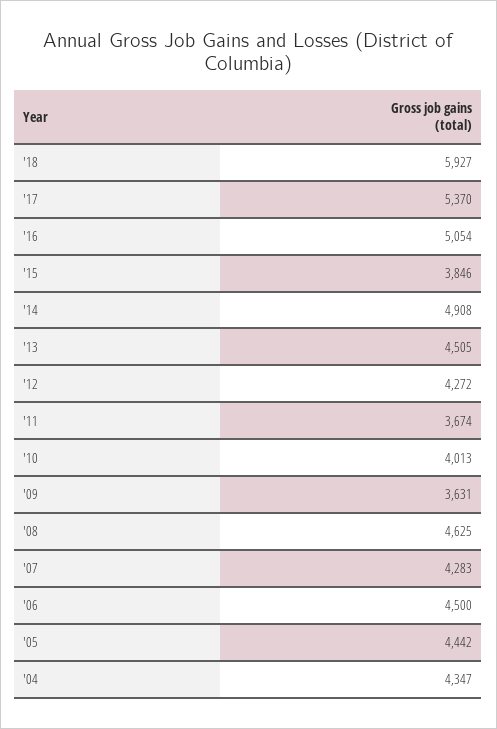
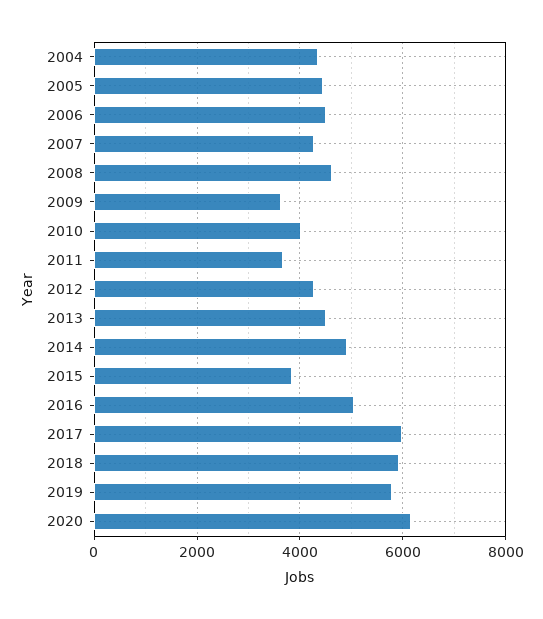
'17: 5370 -> 6000
2019: none -> 5800
2020: none -> 6200

